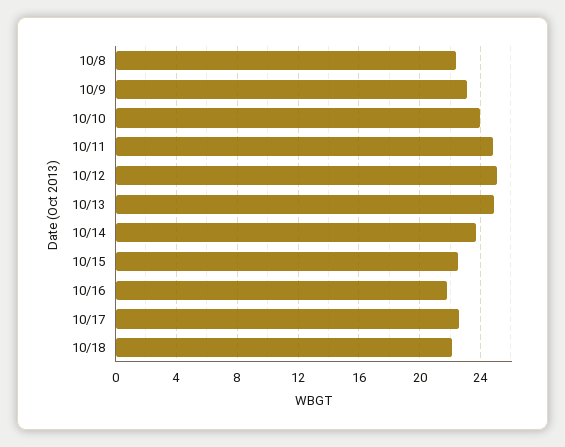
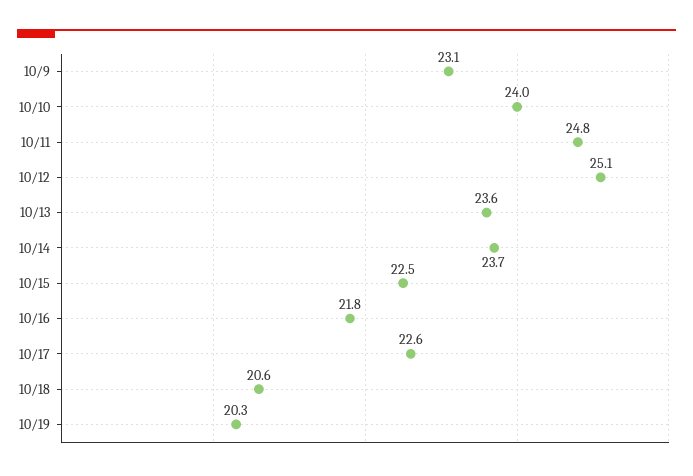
10/8: 22.5 -> none
10/13: 25 -> 23.6
10/18: 22 -> 20.6
10/19: none -> 20.3

